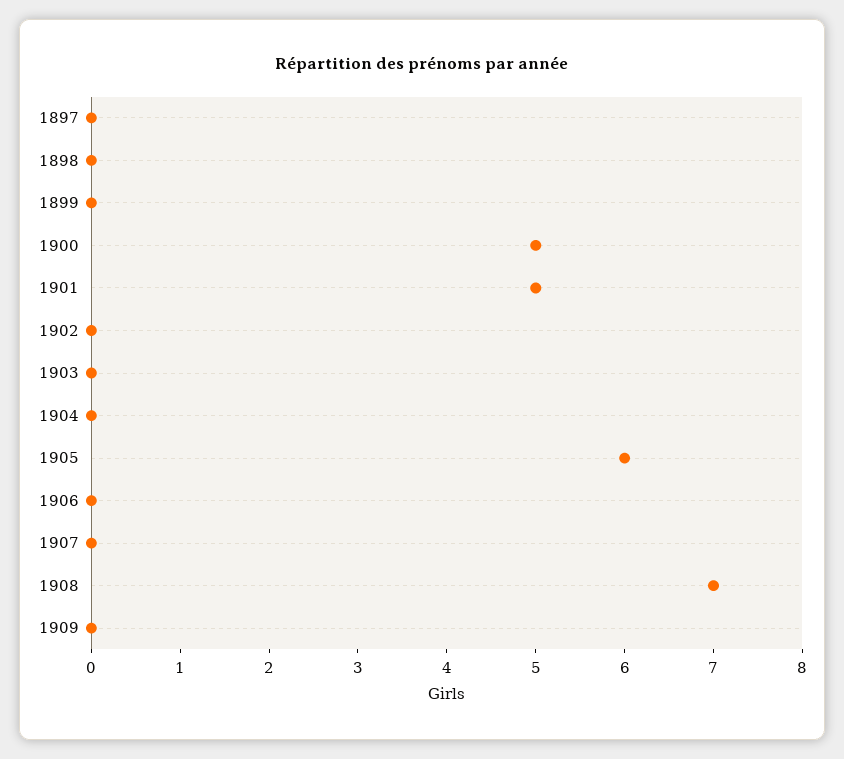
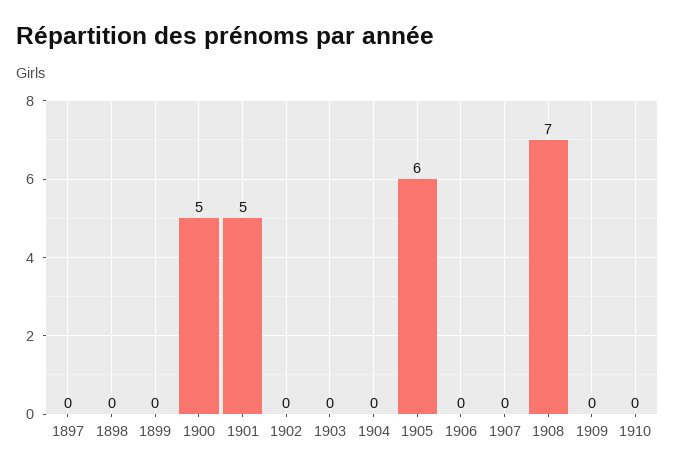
1910: none -> 0

